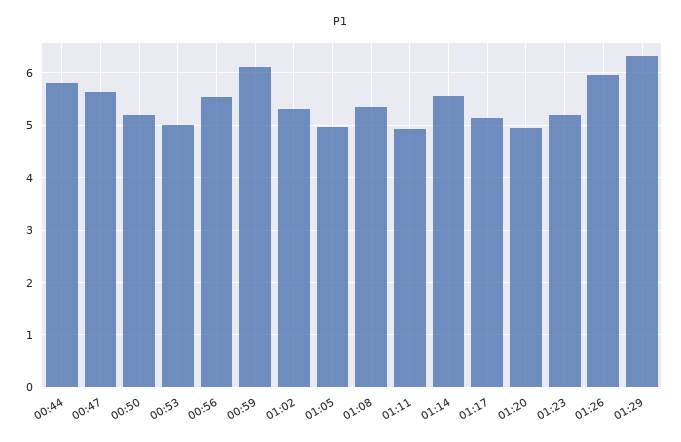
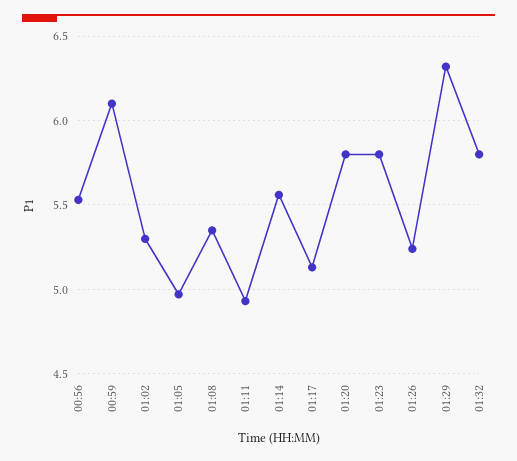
00:44: 5.8 -> none
00:47: 5.6 -> none
00:50: 5.2 -> none
00:53: 5 -> none
01:20: 5 -> 5.8
01:23: 5.2 -> 5.8
01:26: 6 -> 5.25
01:32: none -> 5.8

